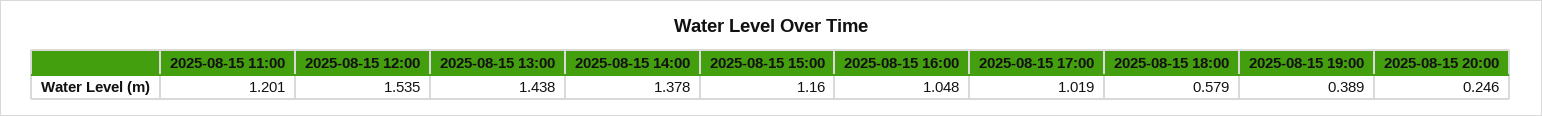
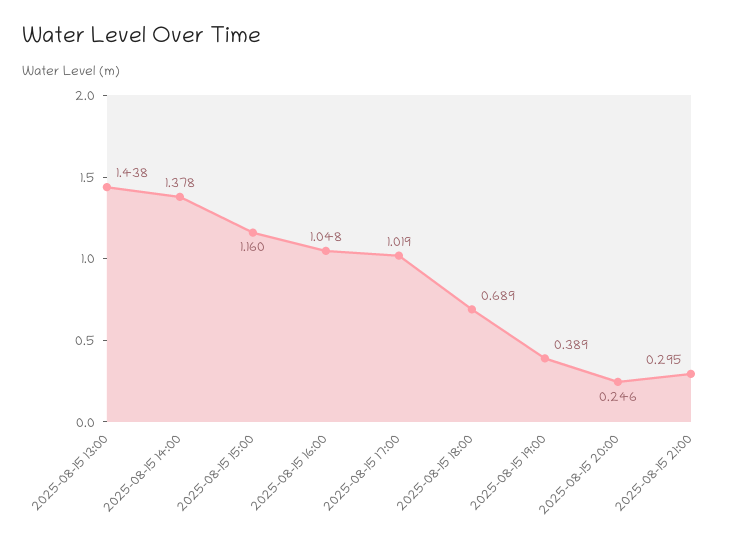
2025-08-15 11:00: 1.201 -> none
2025-08-15 12:00: 1.535 -> none
2025-08-15 18:00: 0.579 -> 0.689
2025-08-15 21:00: none -> 0.295

